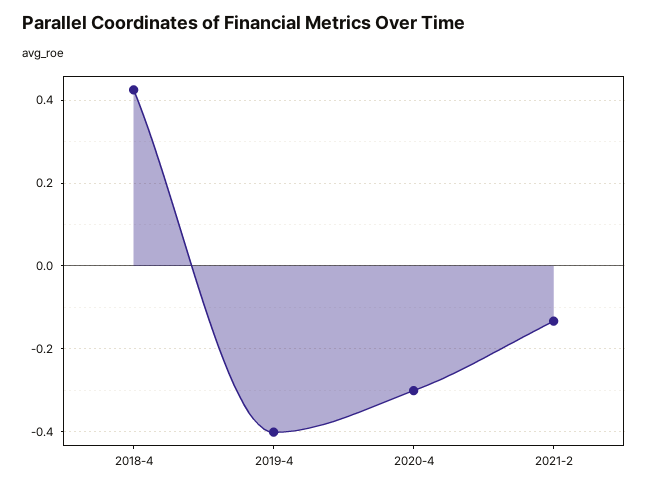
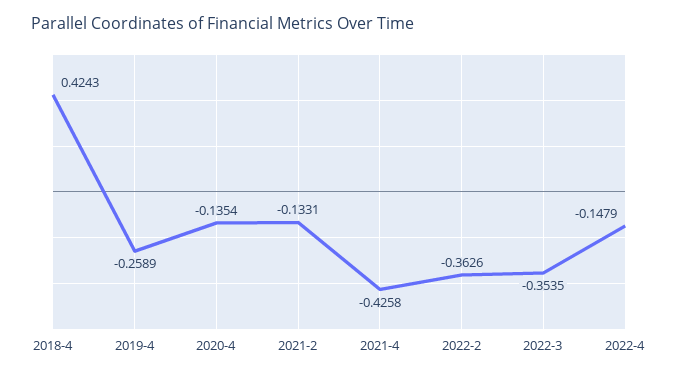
2019-4: -0.4 -> -0.2589
2020-4: -0.3 -> -0.1354
2021-4: none -> -0.4258
2022-2: none -> -0.3626
2022-3: none -> -0.3535
2022-4: none -> -0.1479

